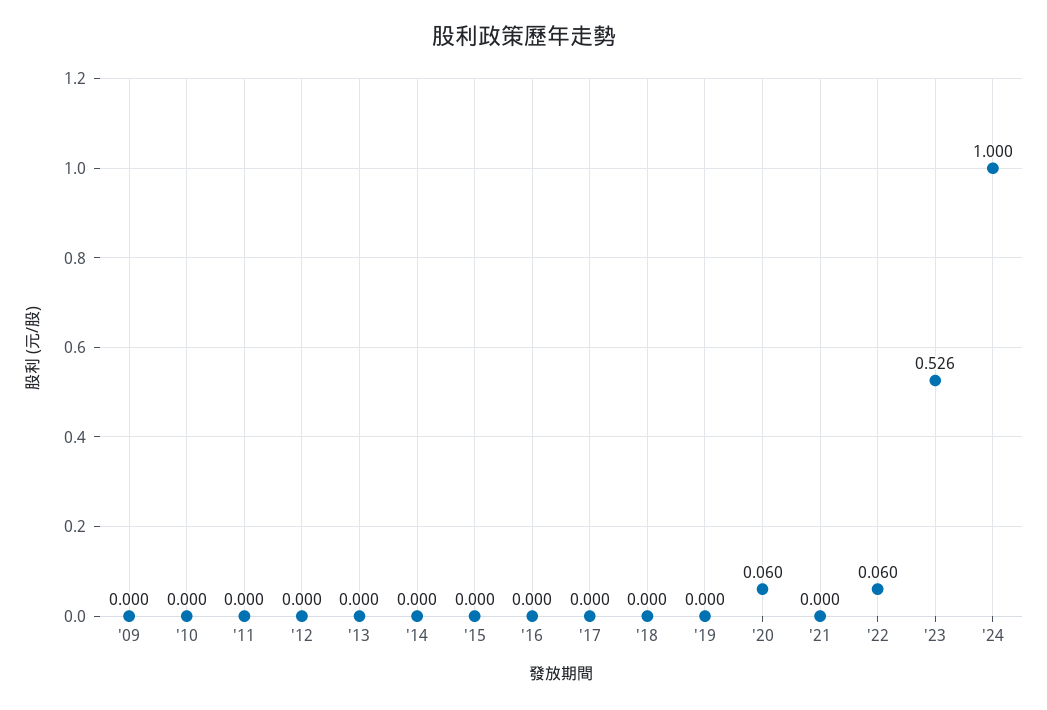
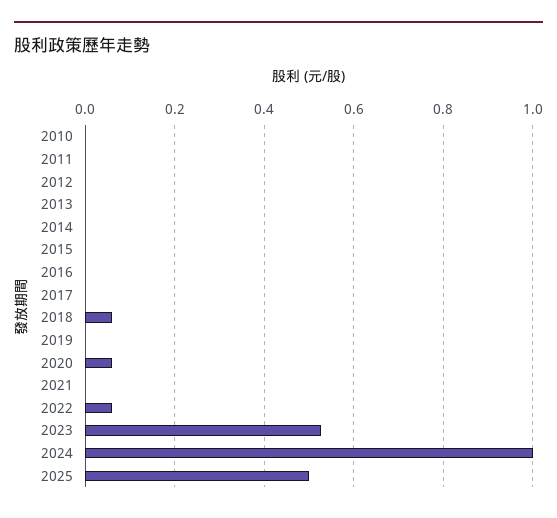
'09: 0 -> none
'18: 0 -> 0.06
2025: none -> 0.5

